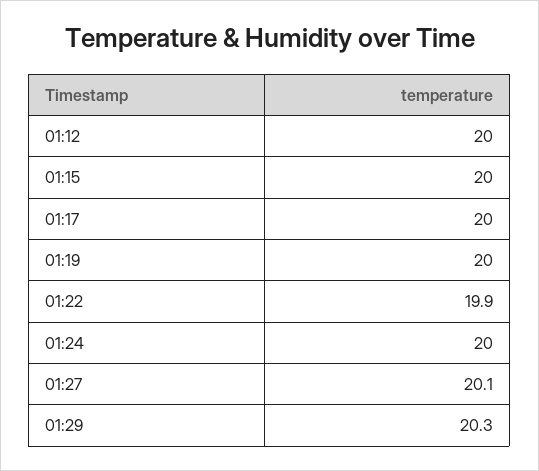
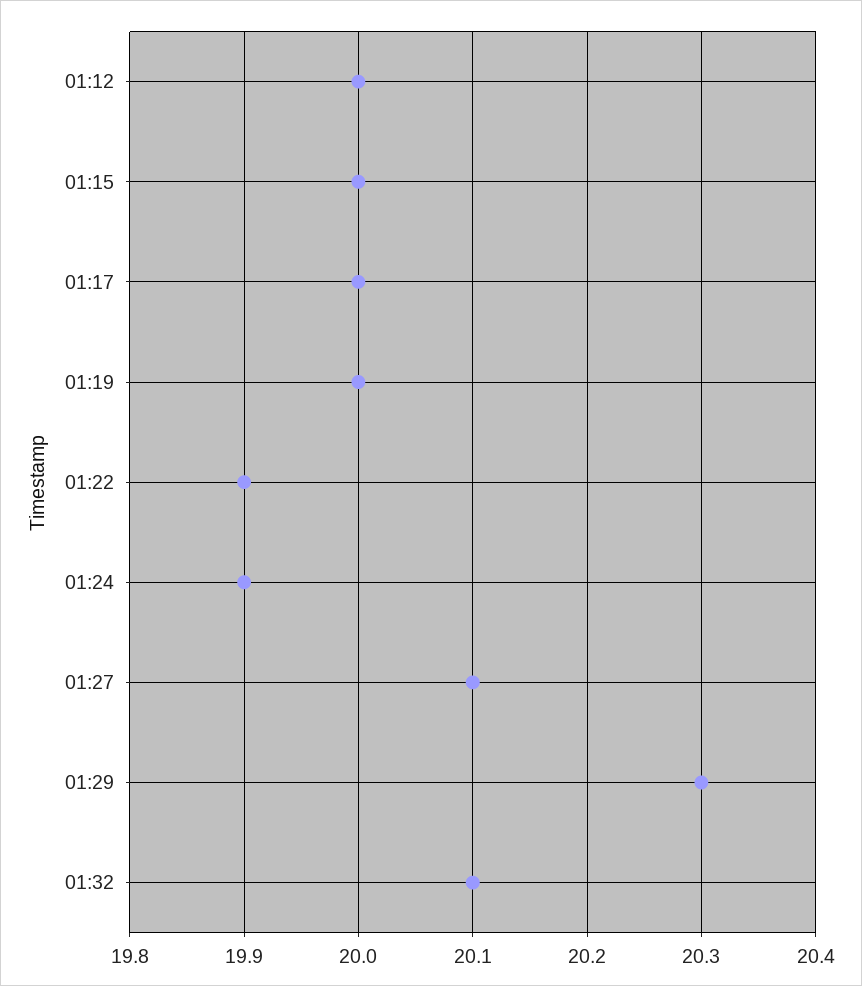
01:24: 20 -> 19.9
01:32: none -> 20.1

